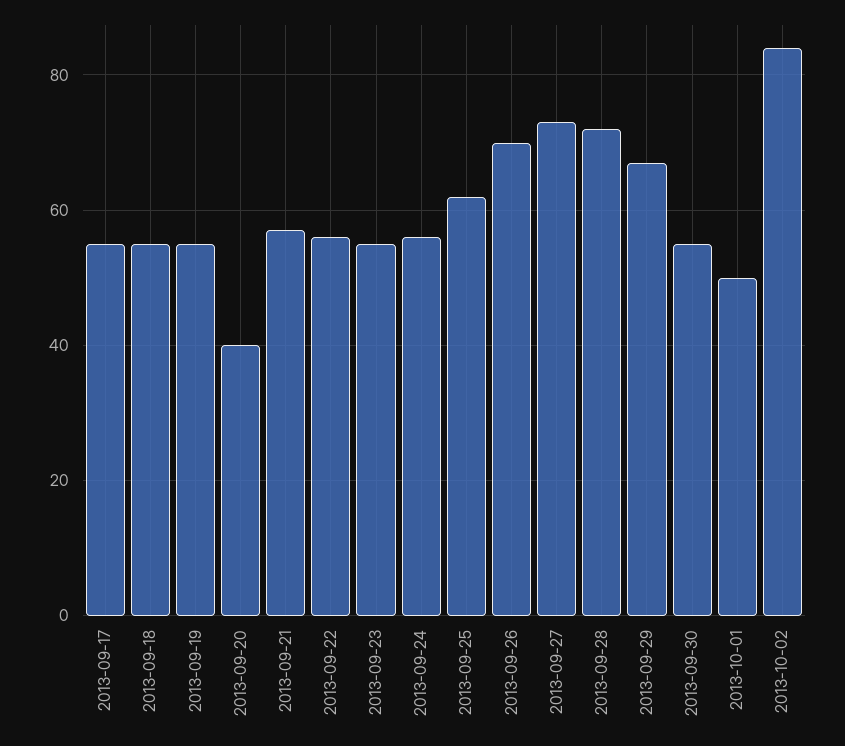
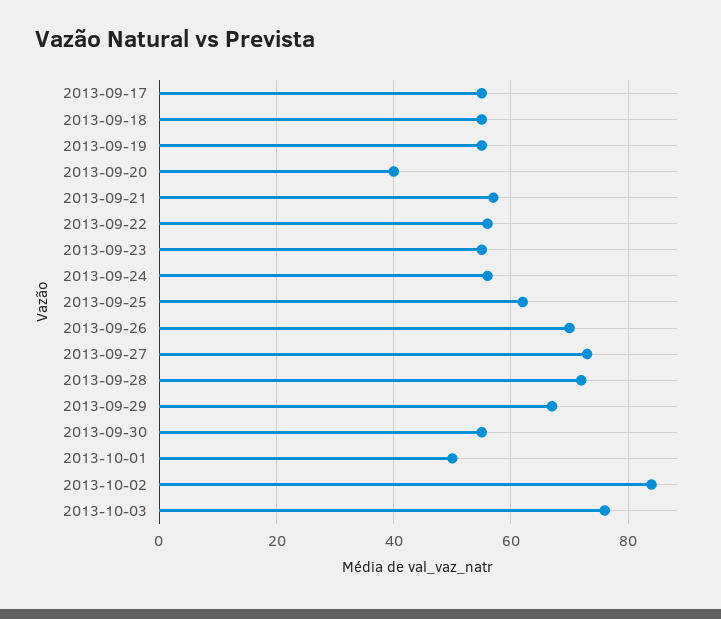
2013-10-03: none -> 75

